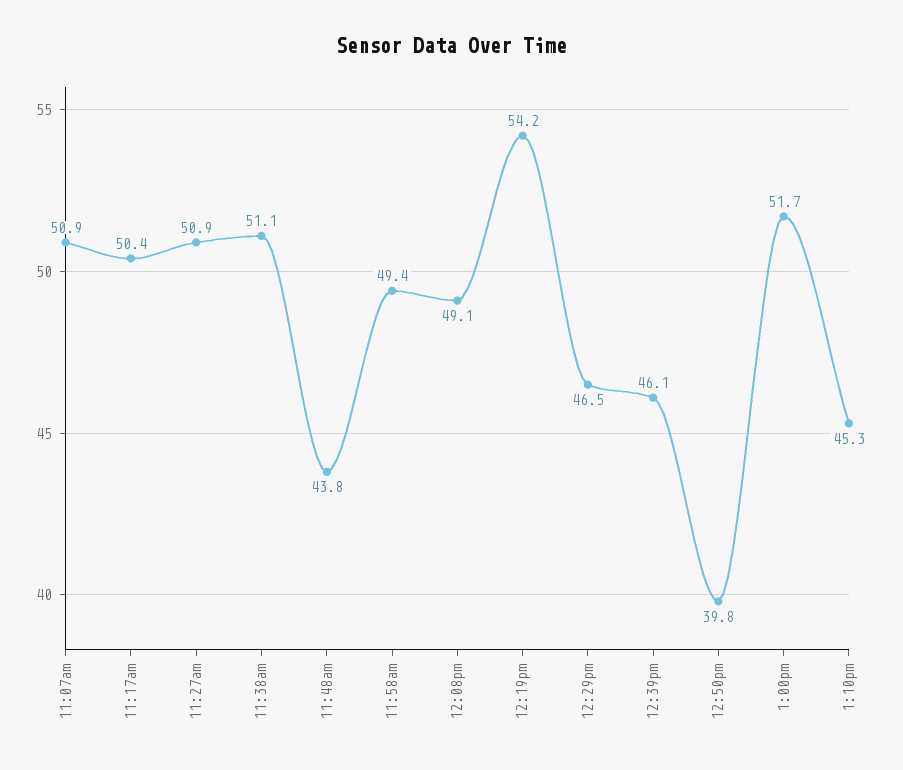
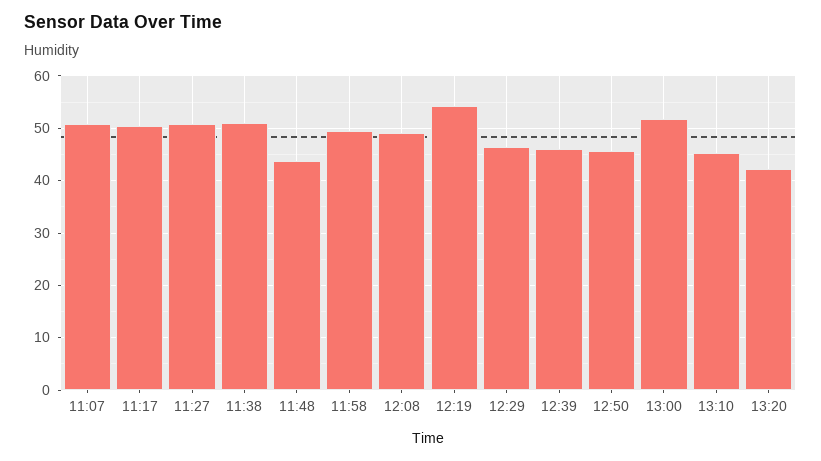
12:50pm: 39.8 -> 46
13:20: none -> 42

